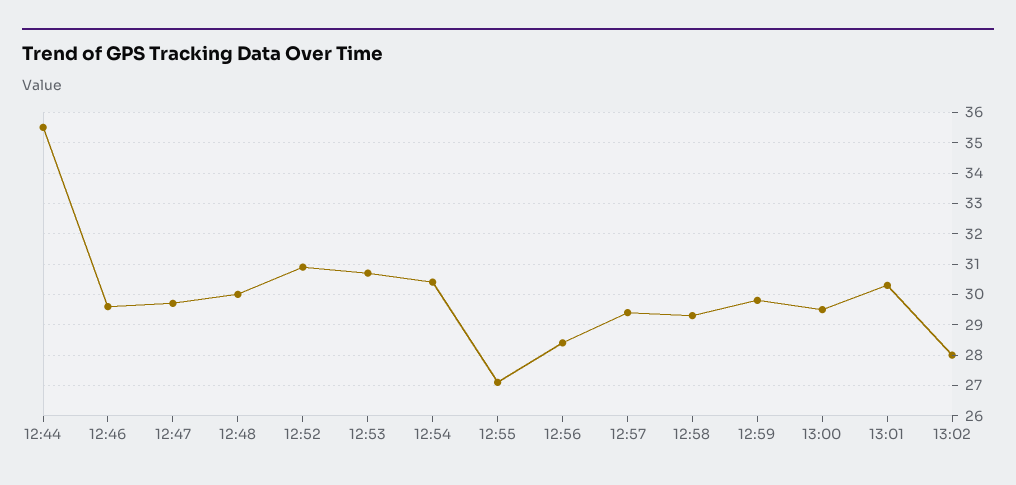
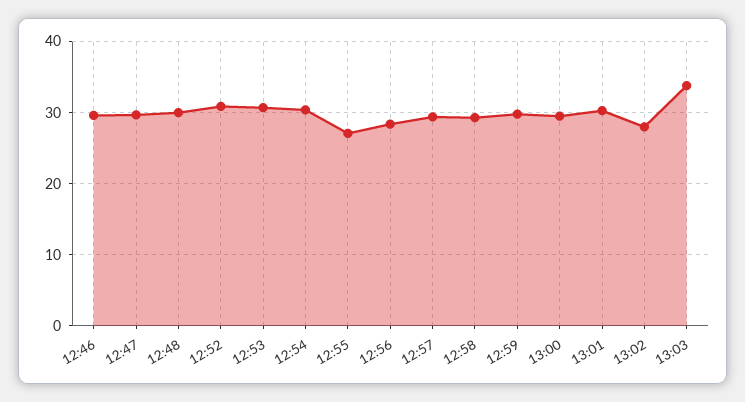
12:44: 35.5 -> none
13:03: none -> 34

